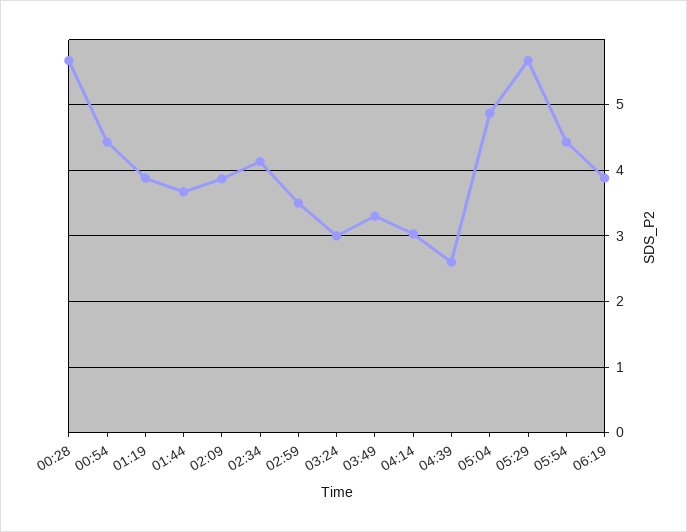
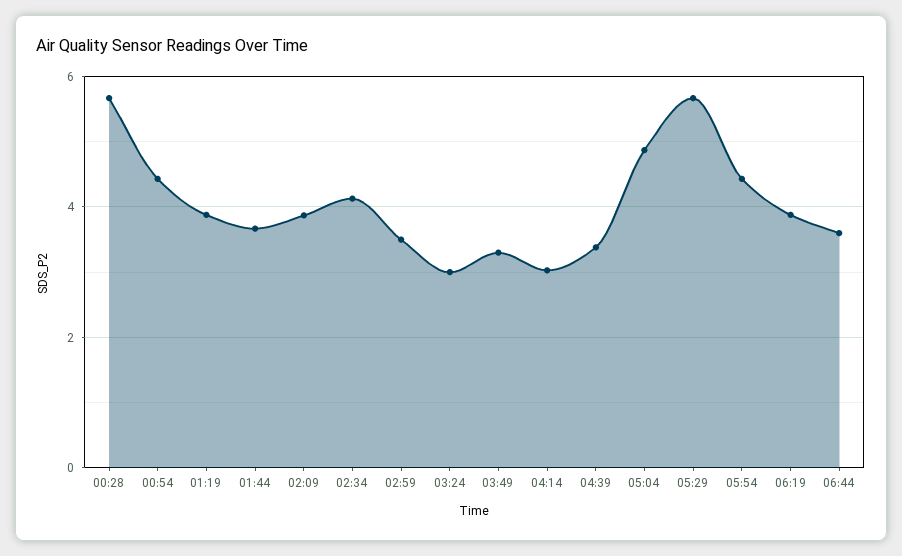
04:39: 2.6 -> 3.4
06:44: none -> 3.6

